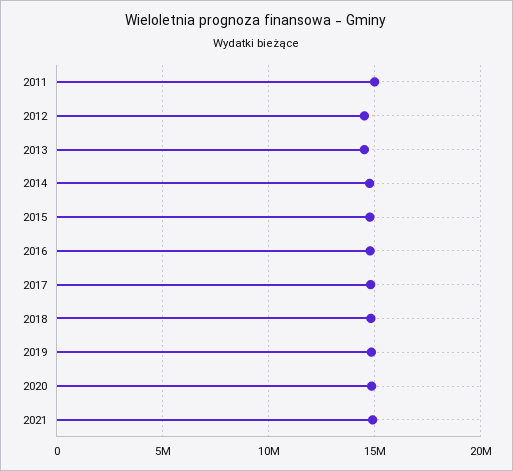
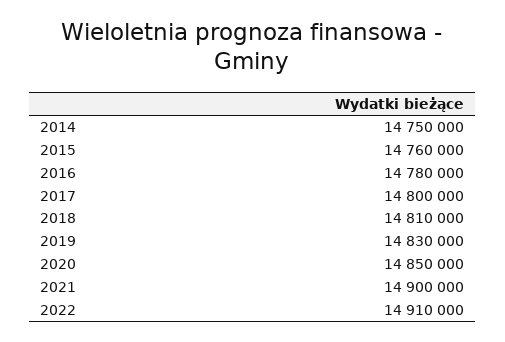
2011: 15000000 -> none
2012: 14500000 -> none
2013: 14500000 -> none
2022: none -> 14910000

